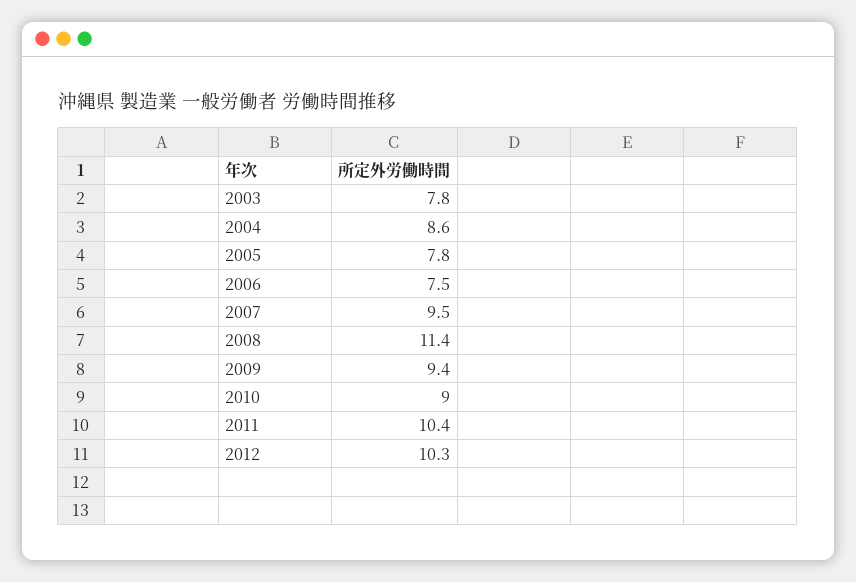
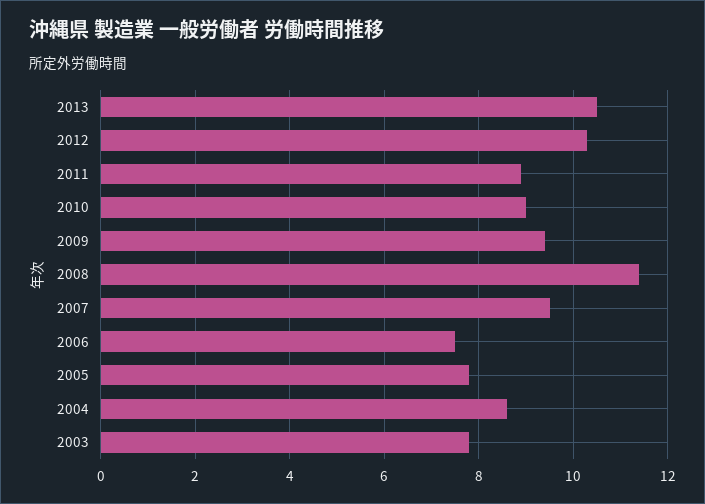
2011: 10.4 -> 9
2013: none -> 10.5

